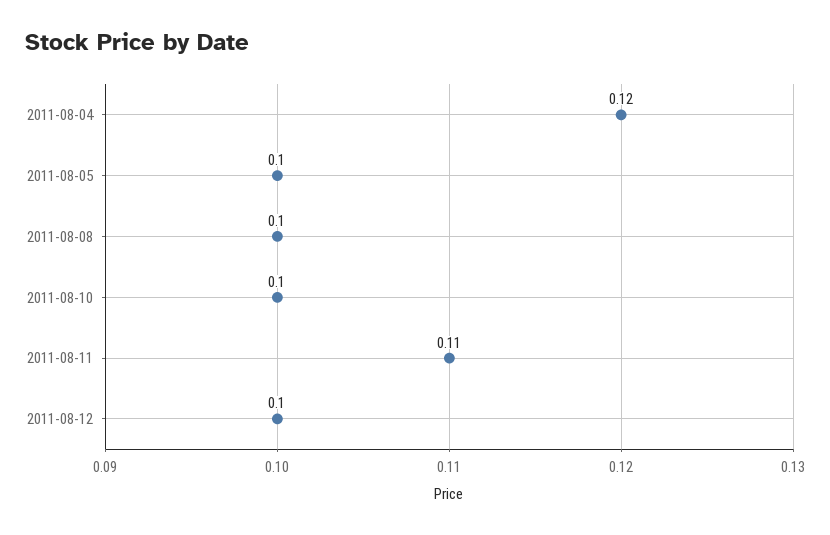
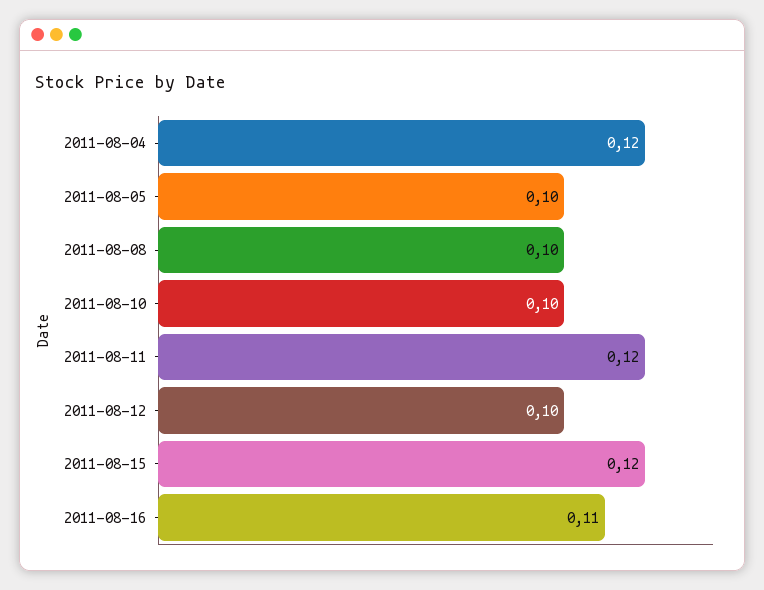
2011-08-11: 0.11 -> 0.12
2011-08-15: none -> 0.12
2011-08-16: none -> 0.11

